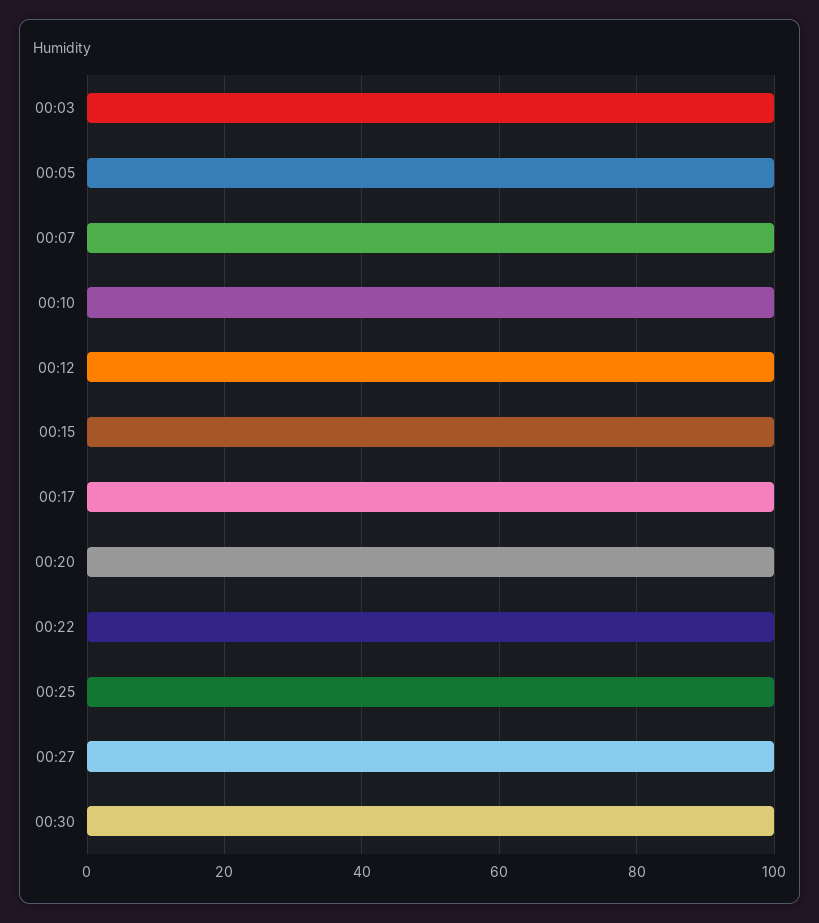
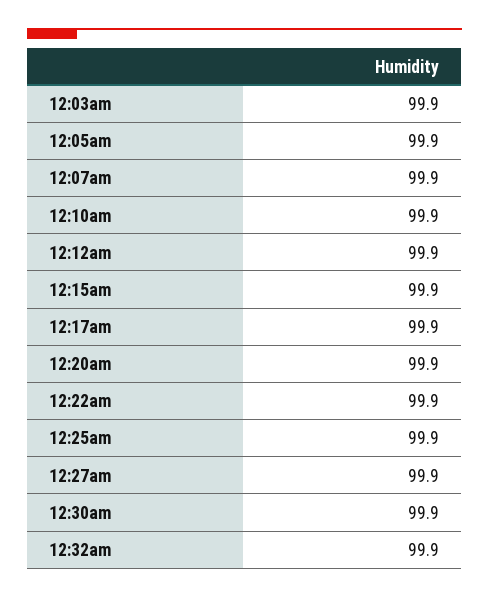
12:32am: none -> 99.9

